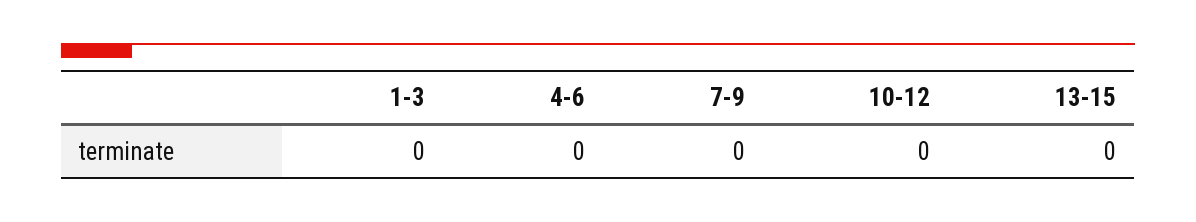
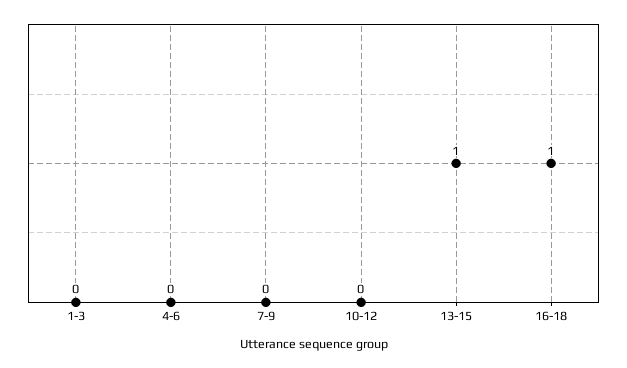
13-15: 0 -> 1
16-18: none -> 1

